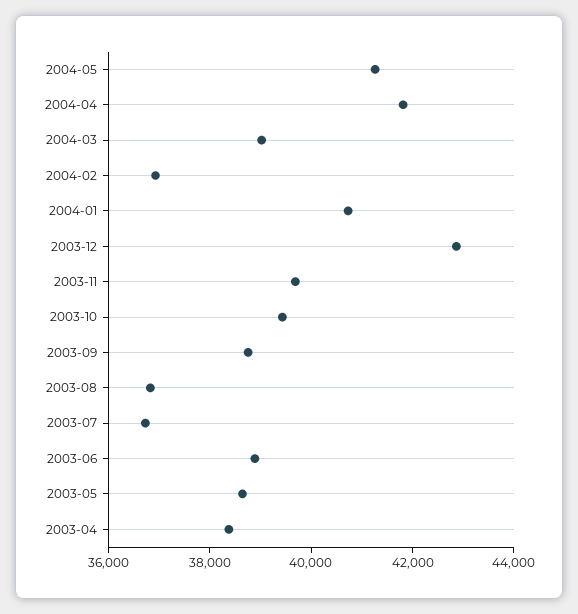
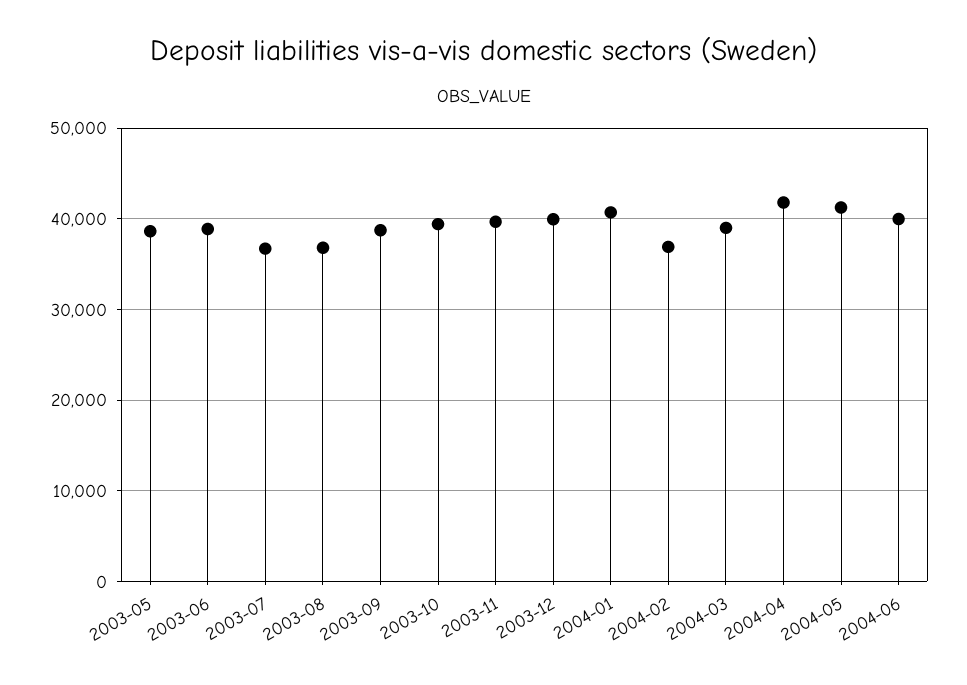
2003-12: 43000 -> 40000
2003-04: 38500 -> none
2004-06: none -> 40000

